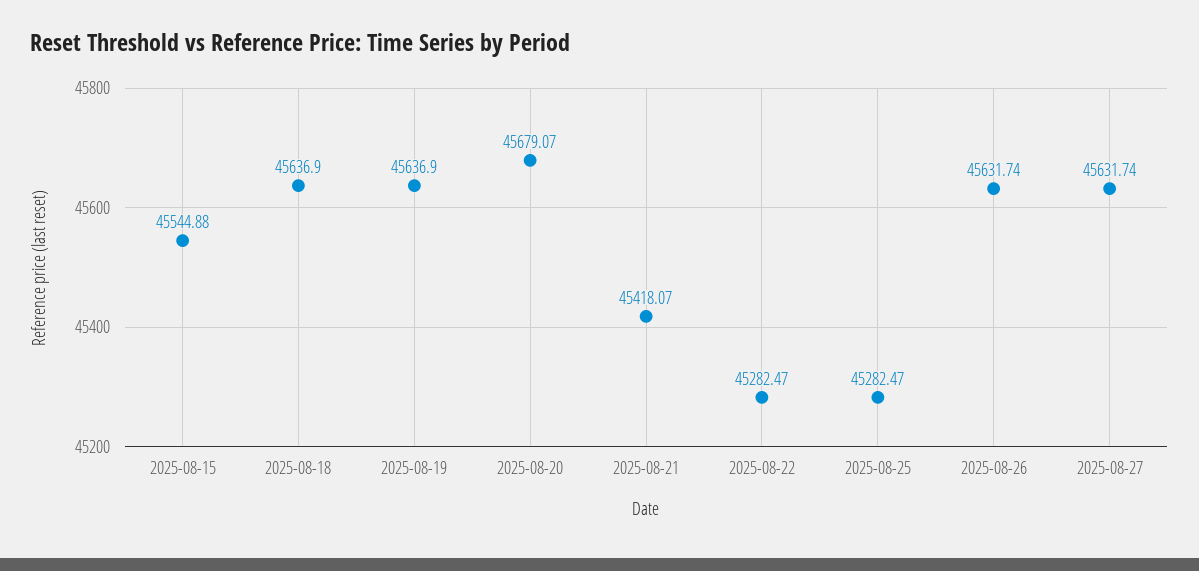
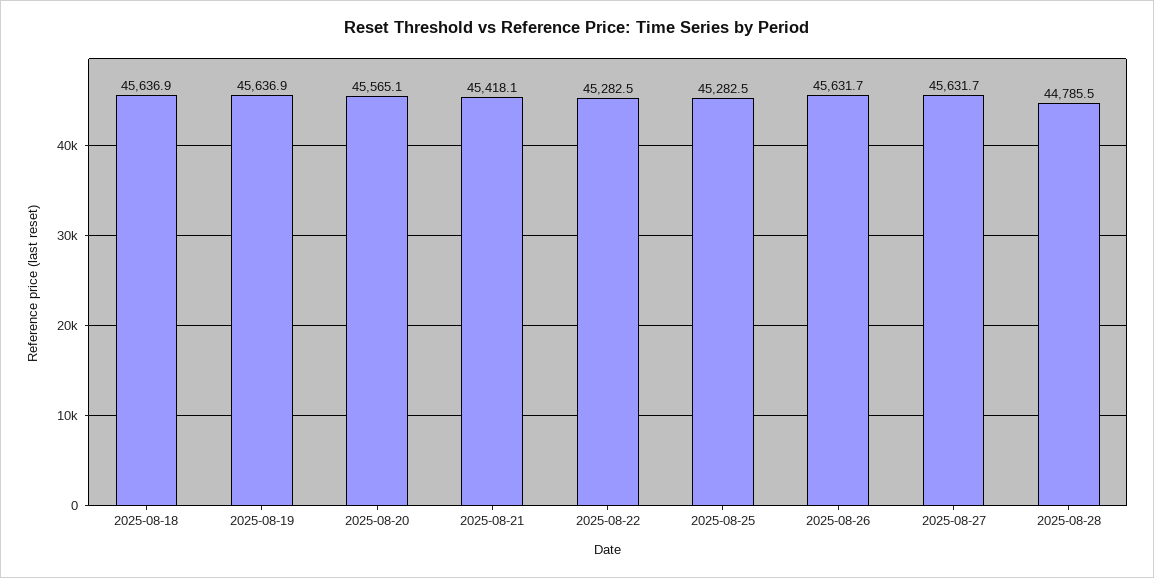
2025-08-15: 45544.88 -> none
2025-08-20: 45679.07 -> 45565.1
2025-08-28: none -> 44785.5

